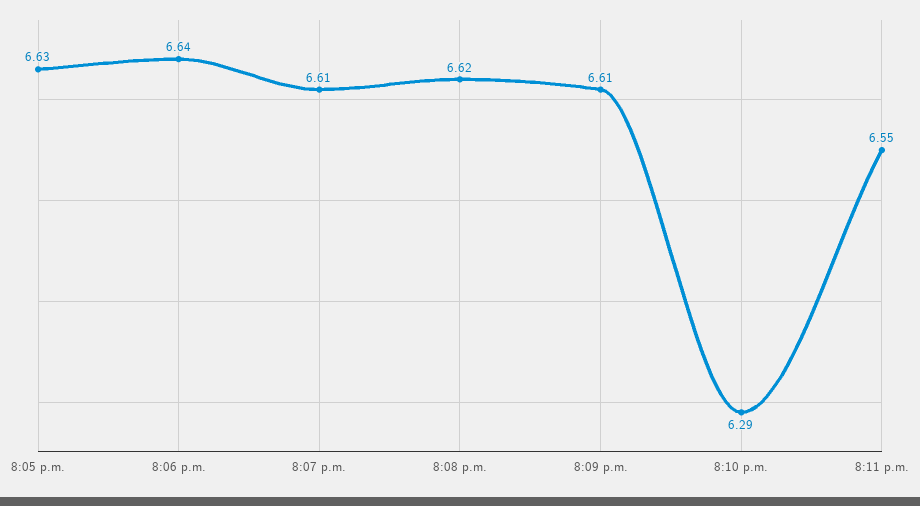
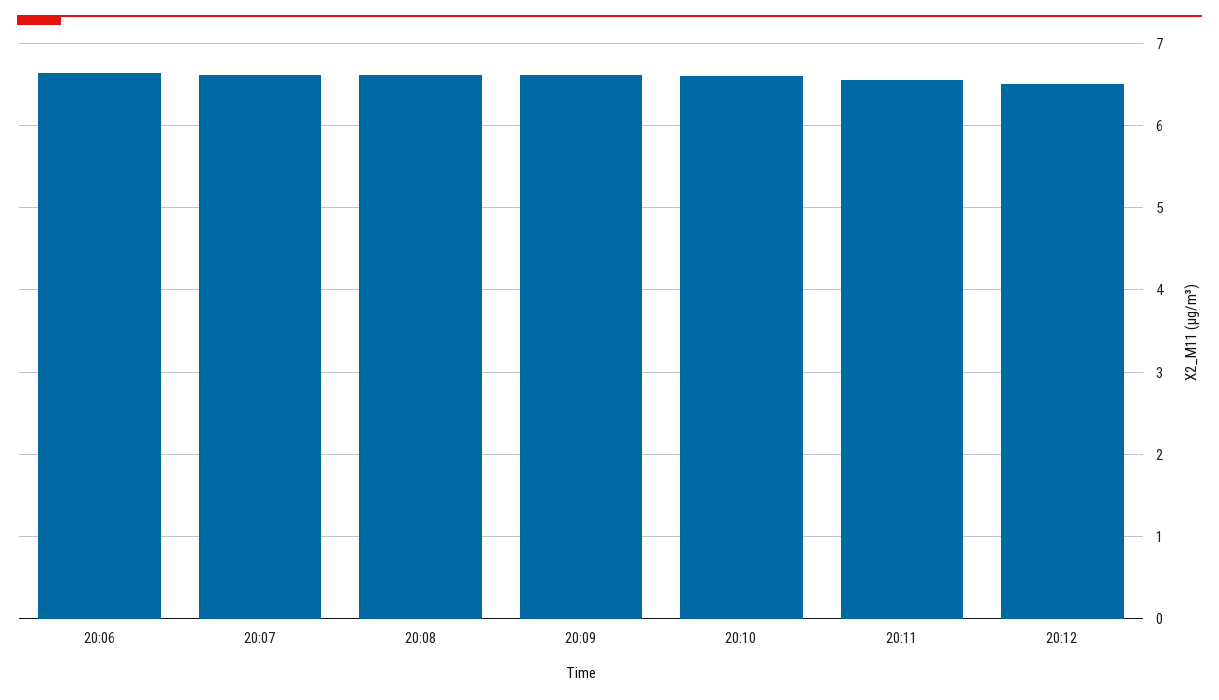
8:05 p.m.: 6.63 -> none
8:10 p.m.: 6.29 -> 6.6
20:12: none -> 6.5

